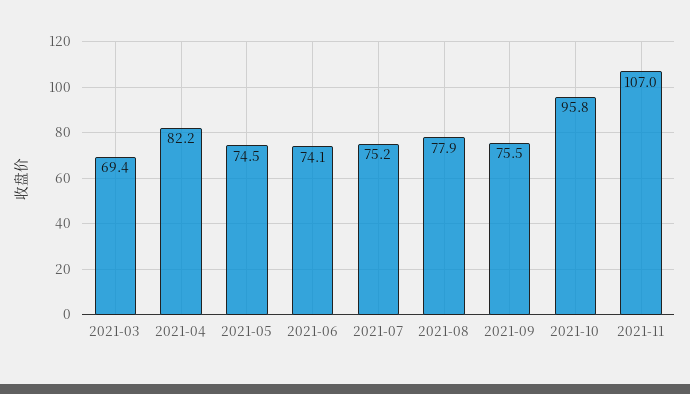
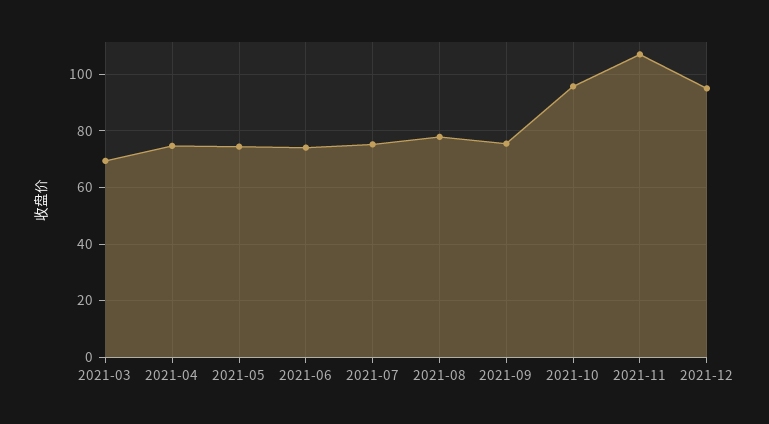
2021-04: 82.2 -> 75
2021-12: none -> 95

